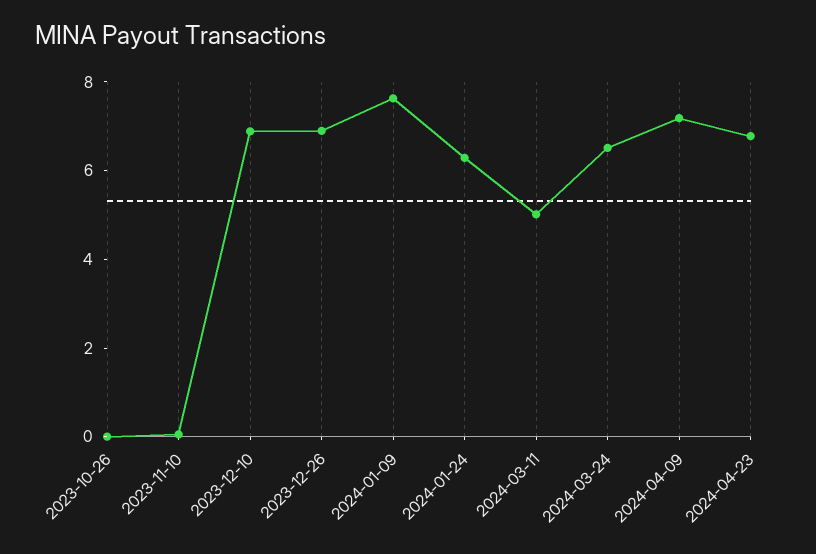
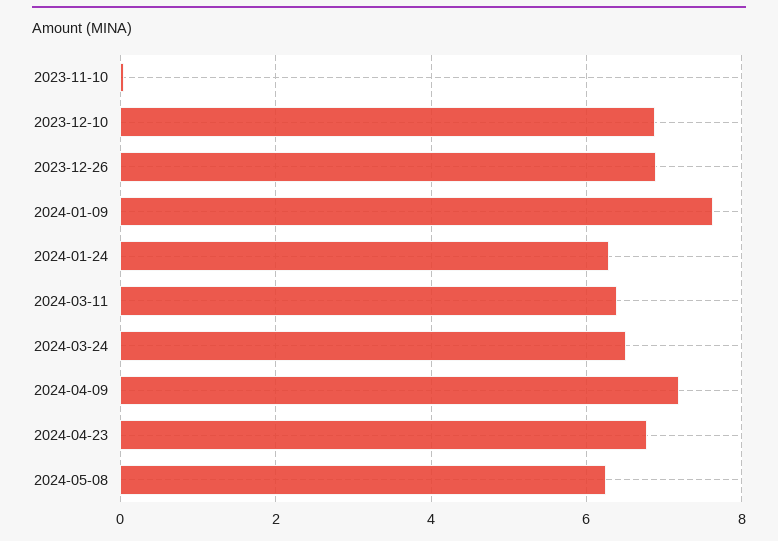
2023-10-26: 0 -> none
2024-03-11: 5 -> 6.4
2024-05-08: none -> 6.2

